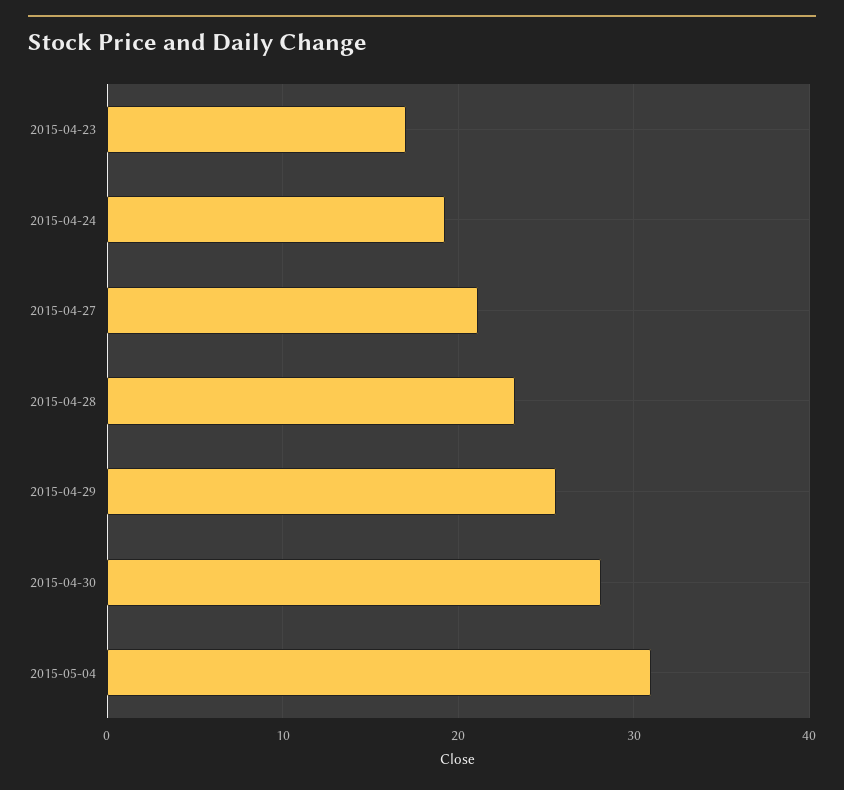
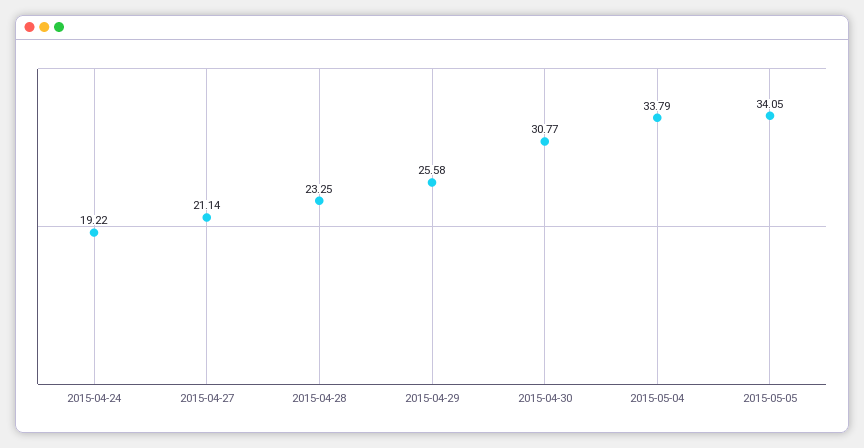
2015-04-23: 17 -> none
2015-04-30: 28 -> 30.77
2015-05-04: 31 -> 33.79
2015-05-05: none -> 34.05

